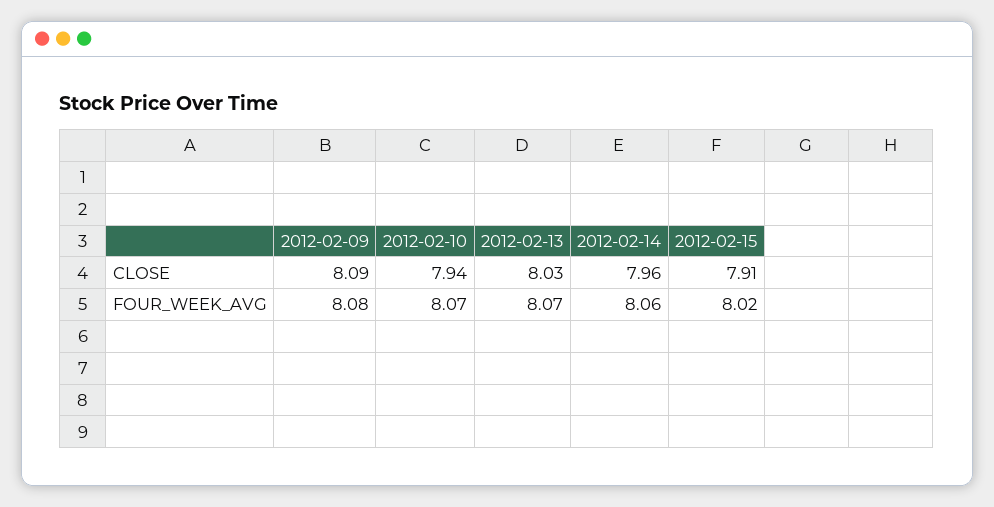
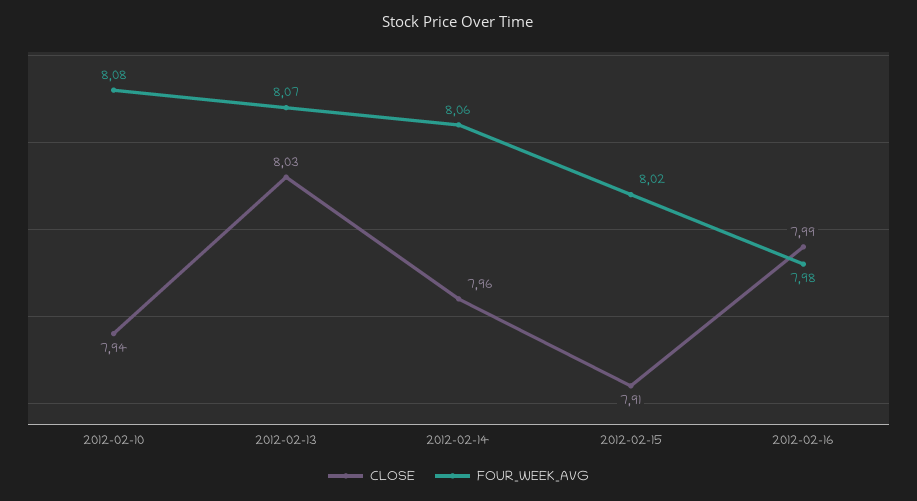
CLOSE, 2012-02-09: 8.09 -> none
FOUR_WEEK_AVG, 2012-02-09: 8.08 -> none
FOUR_WEEK_AVG, 2012-02-10: 8.07 -> 8.08
CLOSE, 2012-02-16: none -> 7.99
FOUR_WEEK_AVG, 2012-02-16: none -> 7.98

